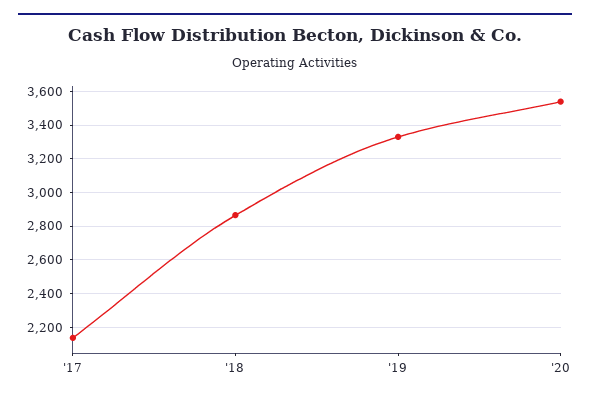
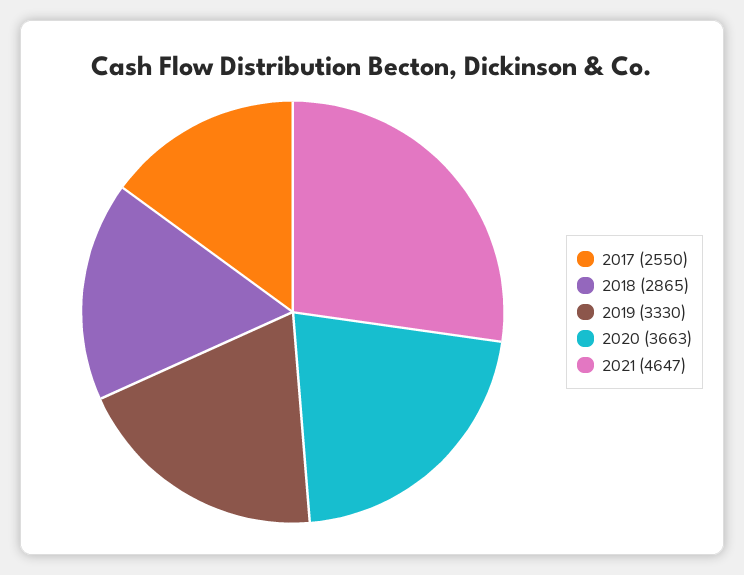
'17: 2150 -> 2550
'20: 3550 -> 3663
2021: none -> 4647

